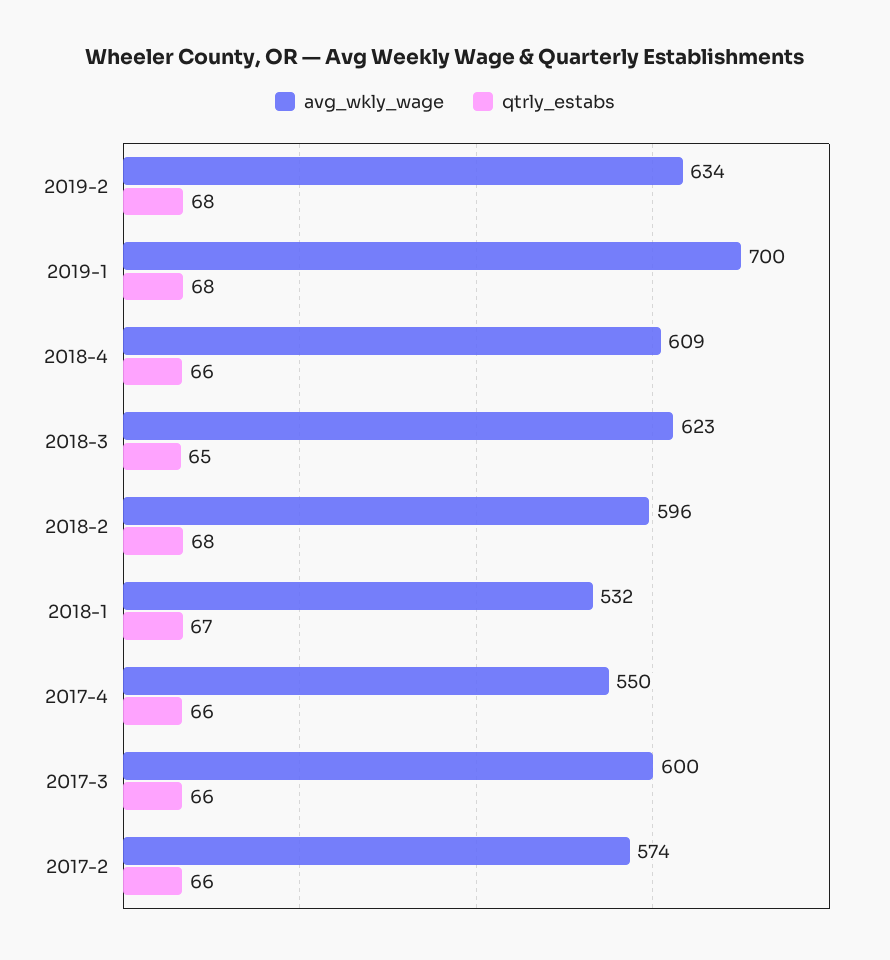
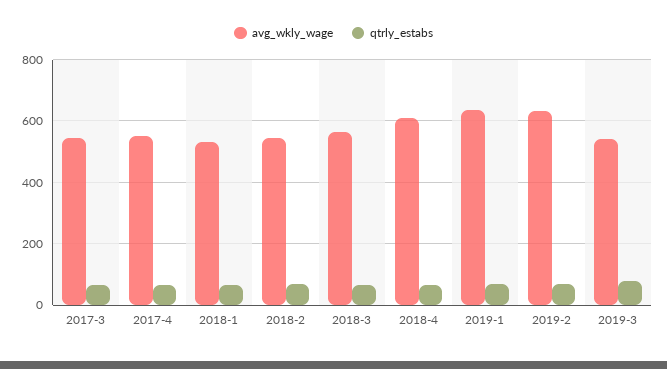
avg_wkly_wage, 2019-1: 700 -> 640
avg_wkly_wage, 2018-3: 623 -> 560
avg_wkly_wage, 2018-2: 596 -> 540
avg_wkly_wage, 2017-3: 600 -> 540
avg_wkly_wage, 2017-2: 574 -> none
qtrly_estabs, 2017-2: 66 -> none
avg_wkly_wage, 2019-3: none -> 540
qtrly_estabs, 2019-3: none -> 80

